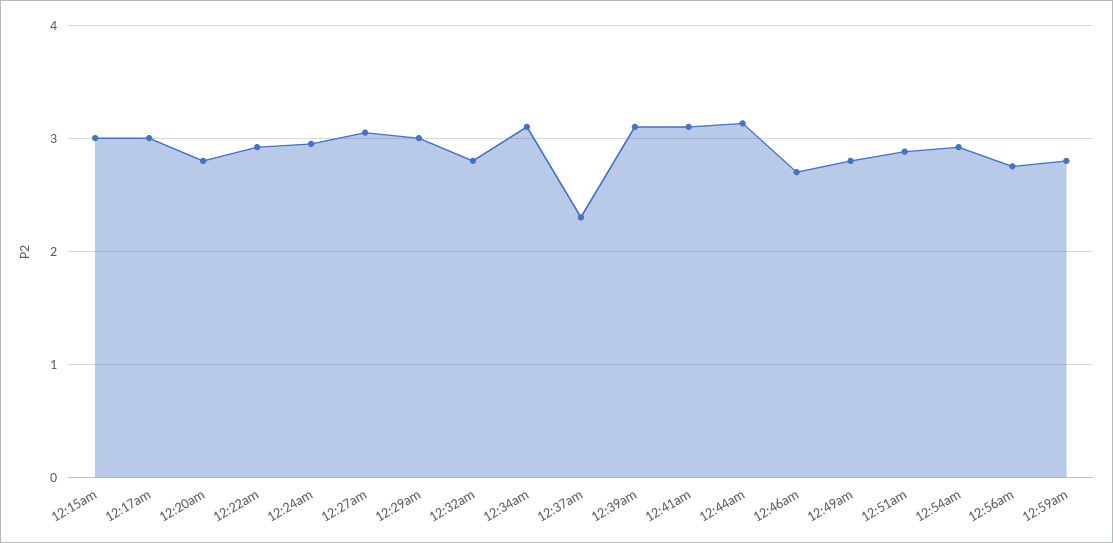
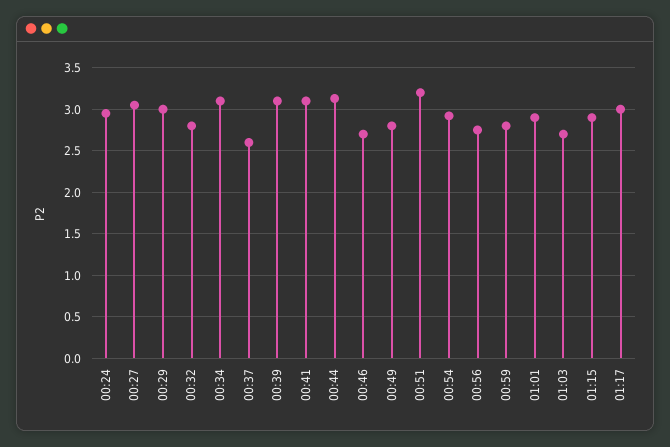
12:15am: 3 -> none
12:17am: 3 -> none
12:20am: 2.8 -> none
12:22am: 2.9 -> none
12:37am: 2.3 -> 2.6
12:51am: 2.9 -> 3.2
01:01: none -> 2.9
01:03: none -> 2.7
01:15: none -> 2.9
01:17: none -> 3

